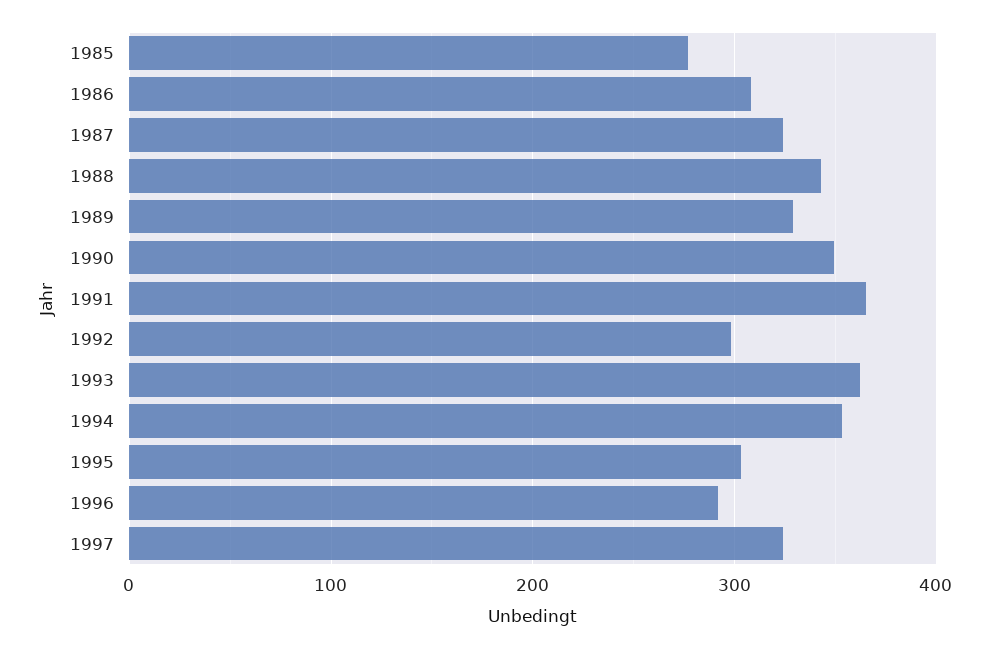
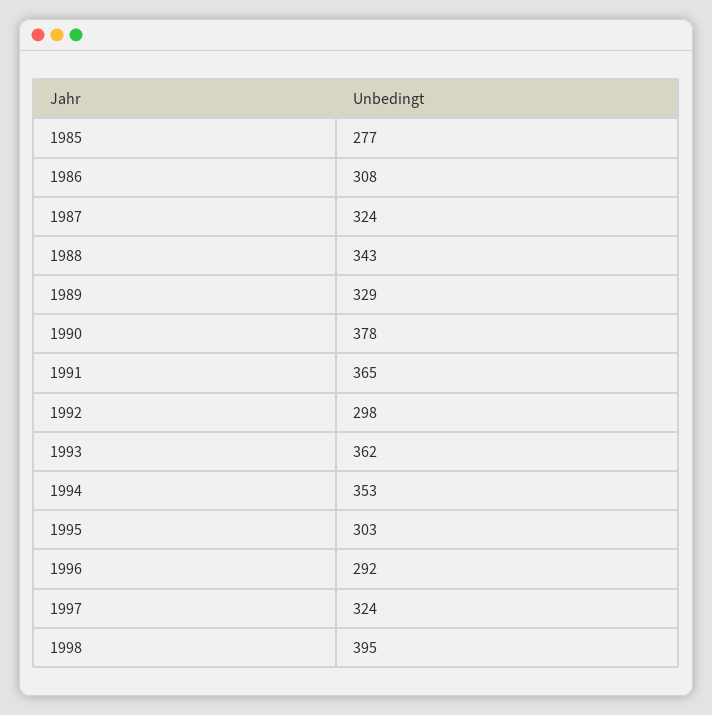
1990: 350 -> 378
1998: none -> 395

